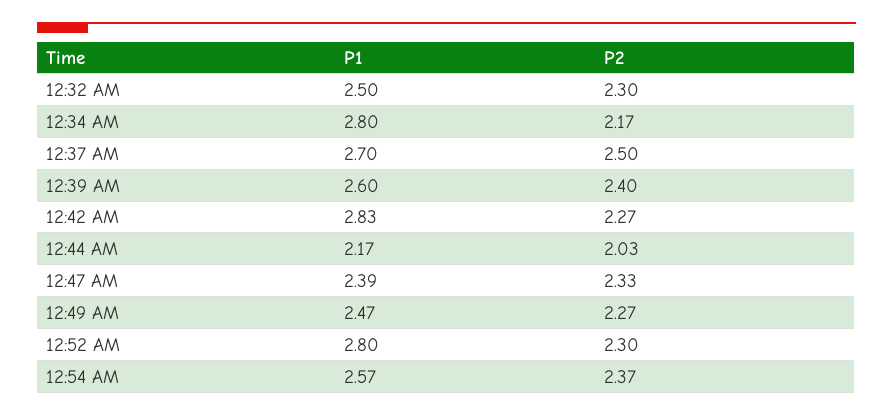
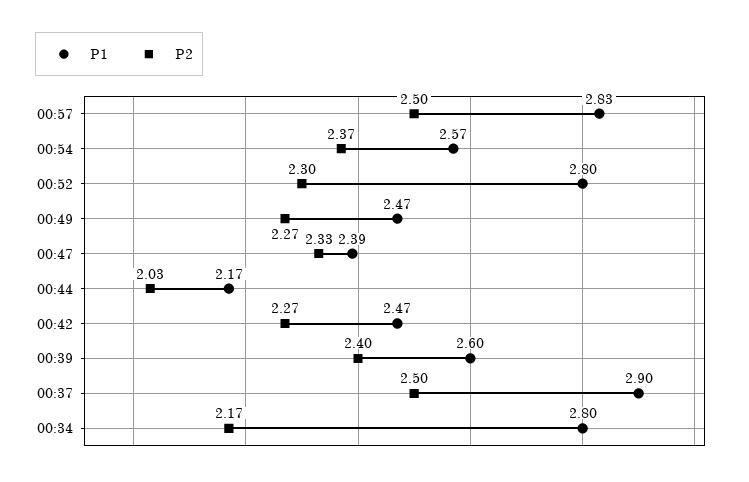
P1, 12:32 AM: 2.5 -> none
P2, 12:32 AM: 2.3 -> none
P1, 12:37 AM: 2.7 -> 2.9
P1, 12:42 AM: 2.83 -> 2.47
P1, 00:57: none -> 2.83
P2, 00:57: none -> 2.5

